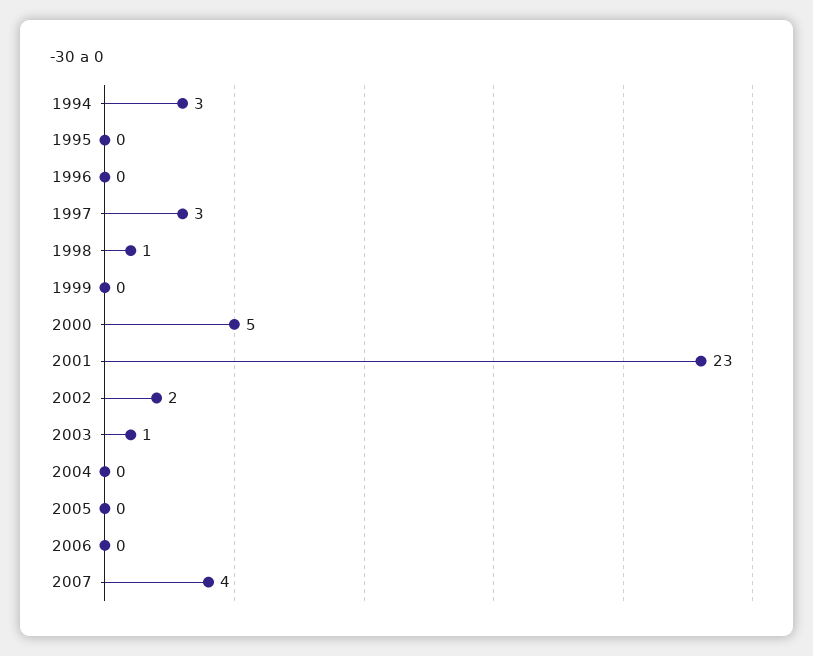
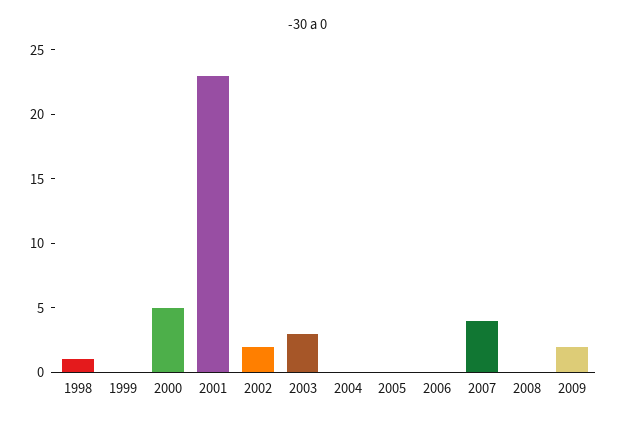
1994: 3 -> none
1995: 0 -> none
1996: 0 -> none
1997: 3 -> none
2003: 1 -> 3
2008: none -> 0
2009: none -> 2

